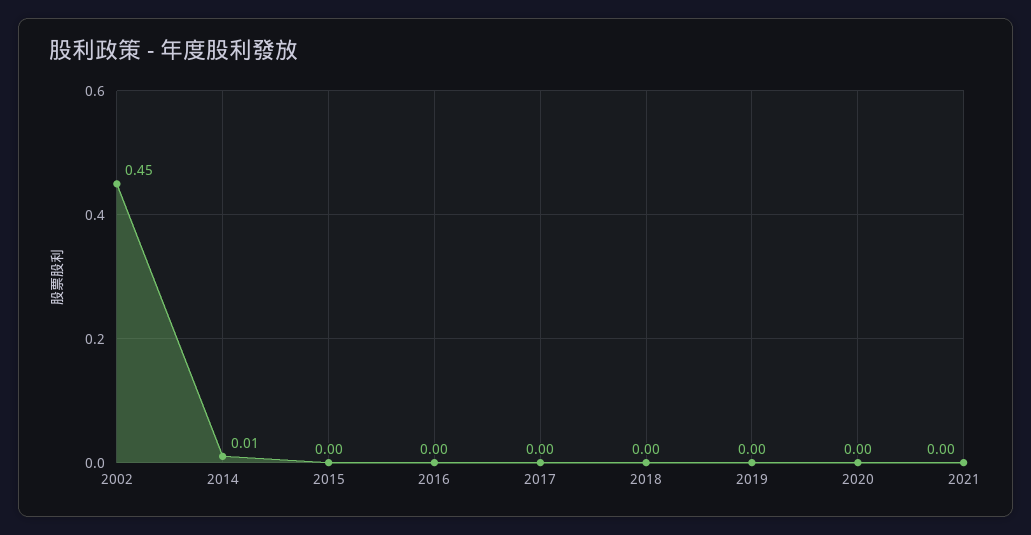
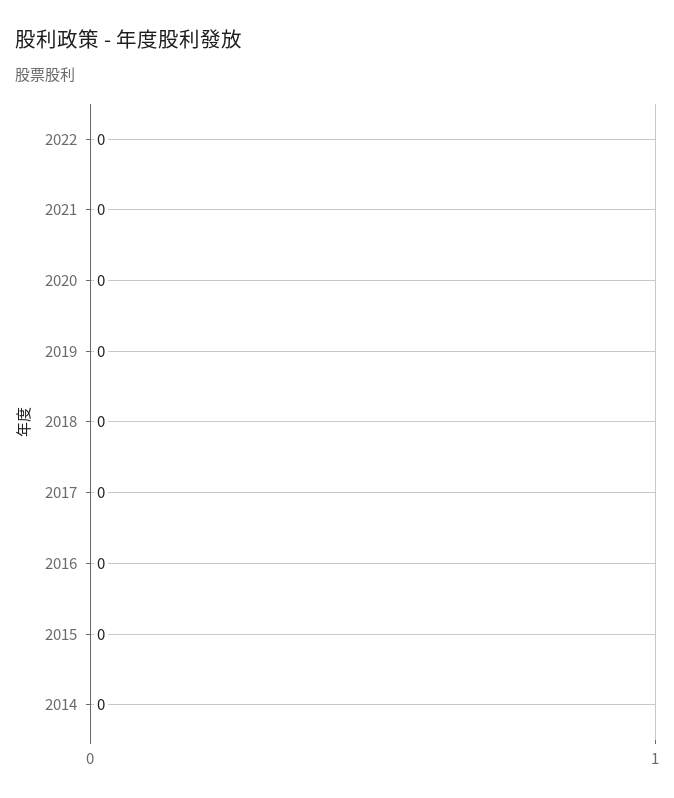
2002: 0.45 -> none
2014: 0.01 -> 0
2022: none -> 0

